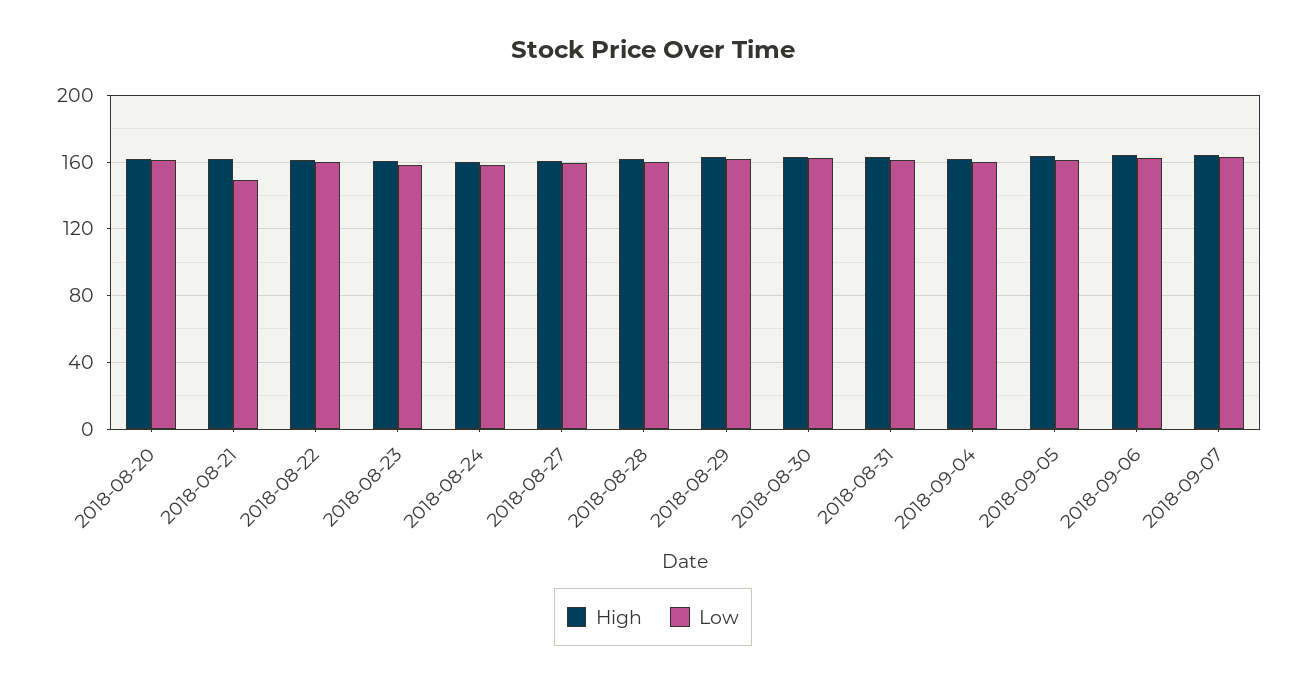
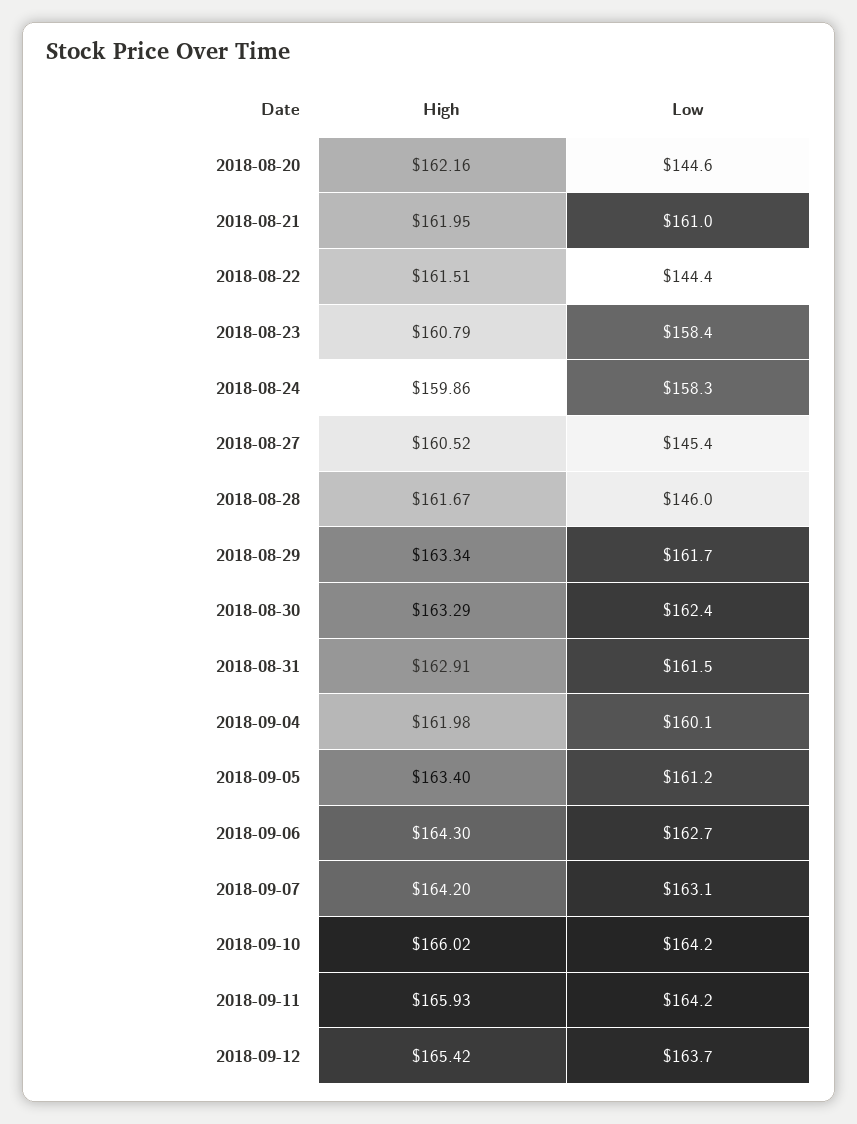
Low, 2018-08-20: 160 -> 144.6
Low, 2018-08-21: 150 -> 161
Low, 2018-08-22: 160 -> 144.4
Low, 2018-08-27: 160 -> 145.4
Low, 2018-08-28: 160 -> 146
High, 2018-09-10: none -> 166.02
Low, 2018-09-10: none -> 164.2
High, 2018-09-11: none -> 165.93
Low, 2018-09-11: none -> 164.2
High, 2018-09-12: none -> 165.42
Low, 2018-09-12: none -> 163.7

